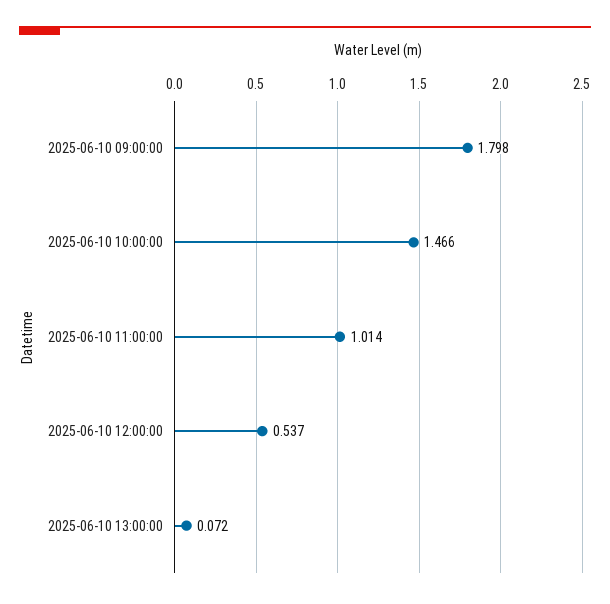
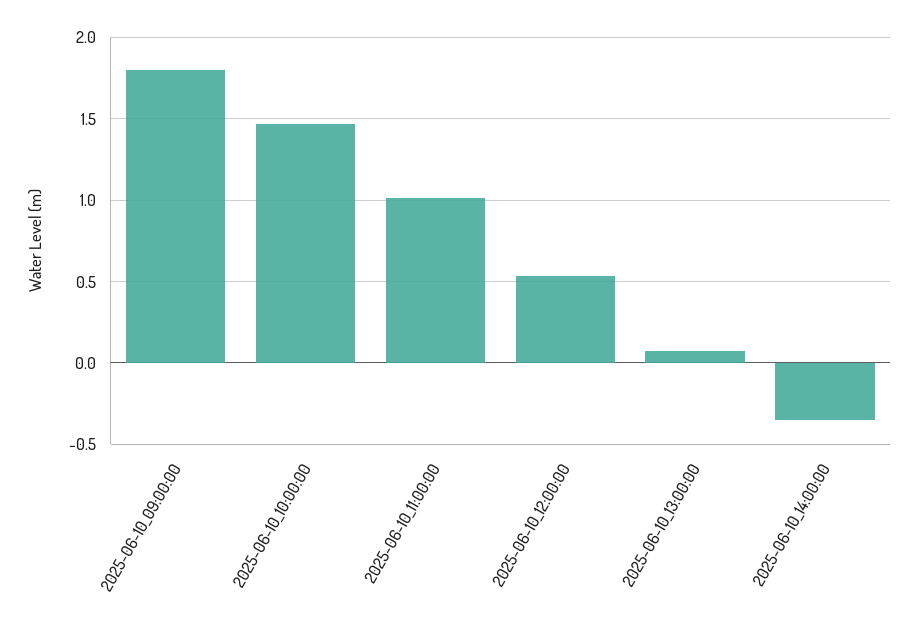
2025-06-10_14:00:00: none -> -0.35

